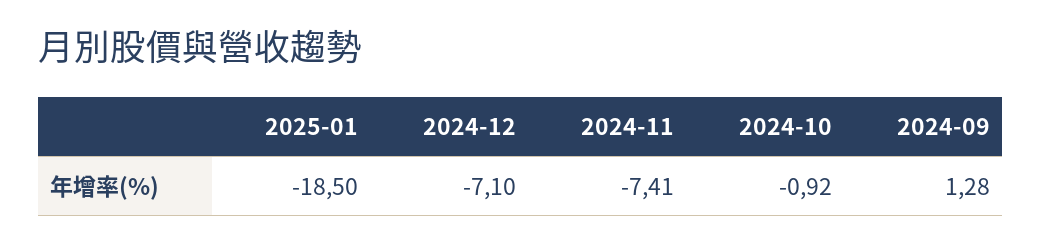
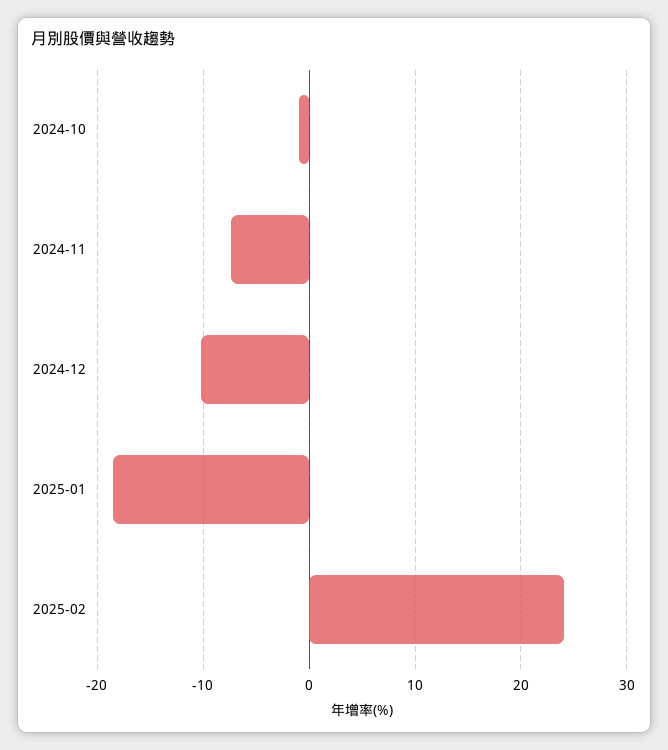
2024-12: -7.1 -> -10
2024-09: 1.28 -> none
2025-02: none -> 24

